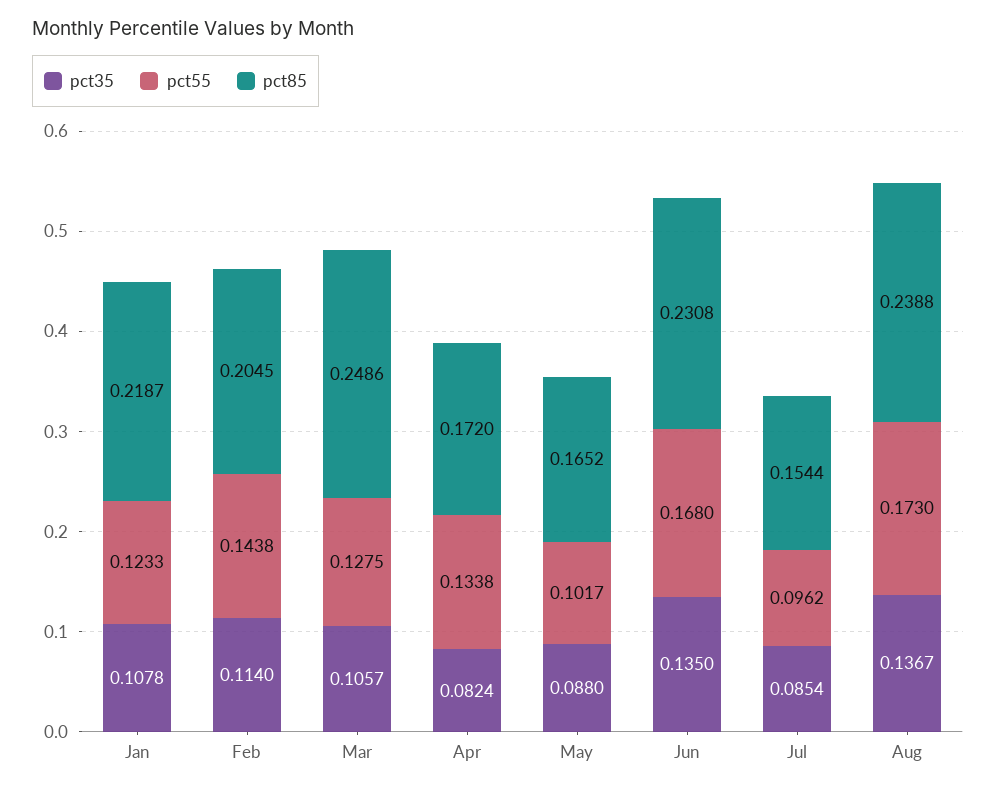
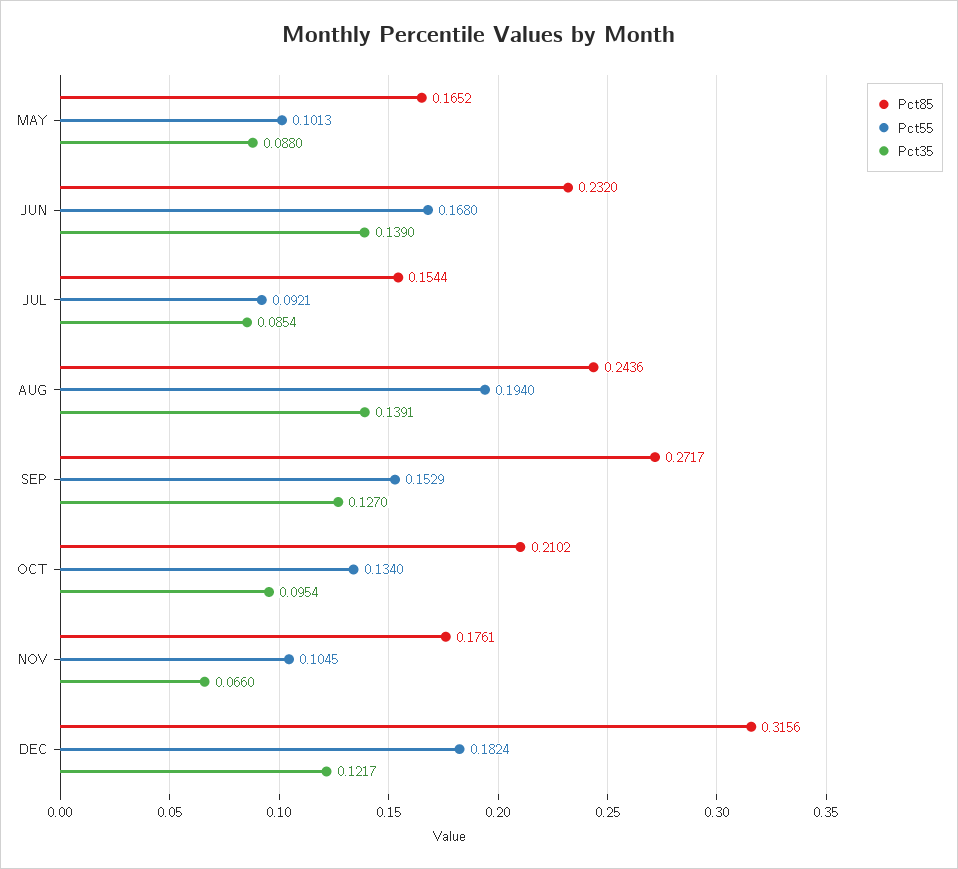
pct35, Jan: 0.1078 -> none
pct55, Jan: 0.1233 -> none
pct85, Jan: 0.2187 -> none
pct35, Feb: 0.114 -> none
pct55, Feb: 0.1438 -> none
pct85, Feb: 0.2045 -> none
pct35, Mar: 0.1057 -> none
pct55, Mar: 0.1275 -> none
pct85, Mar: 0.2486 -> none
pct35, Apr: 0.0824 -> none
pct55, Apr: 0.1338 -> none
pct85, Apr: 0.172 -> none
pct55, May: 0.1017 -> 0.1013
pct35, Jun: 0.135 -> 0.139
pct85, Jun: 0.2308 -> 0.232
pct55, Jul: 0.0962 -> 0.0921
pct35, Aug: 0.1367 -> 0.1391
pct55, Aug: 0.173 -> 0.194
pct85, Aug: 0.2388 -> 0.2436
pct85, SEP: none -> 0.2717
pct55, SEP: none -> 0.1529
pct35, SEP: none -> 0.127
pct85, OCT: none -> 0.2102
pct55, OCT: none -> 0.134
pct35, OCT: none -> 0.0954
pct85, NOV: none -> 0.1761
pct55, NOV: none -> 0.1045
pct35, NOV: none -> 0.066
pct85, DEC: none -> 0.3156
pct55, DEC: none -> 0.1824
pct35, DEC: none -> 0.1217

